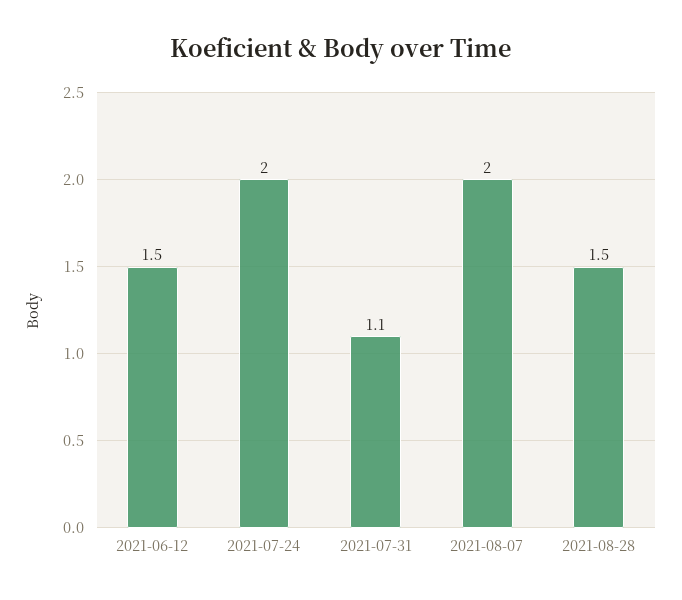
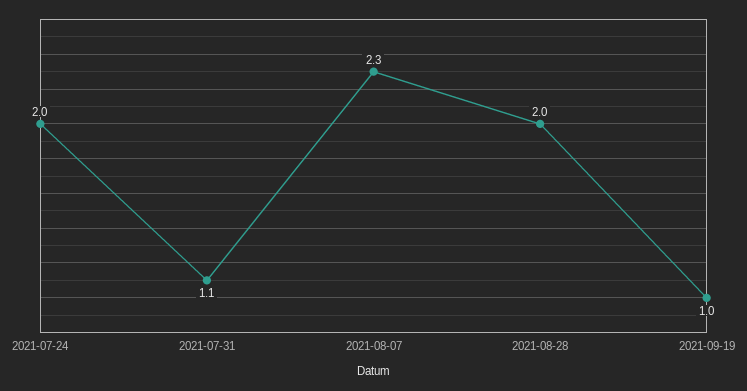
2021-06-12: 1.5 -> none
2021-08-07: 2 -> 2.3
2021-08-28: 1.5 -> 2
2021-09-19: none -> 1

